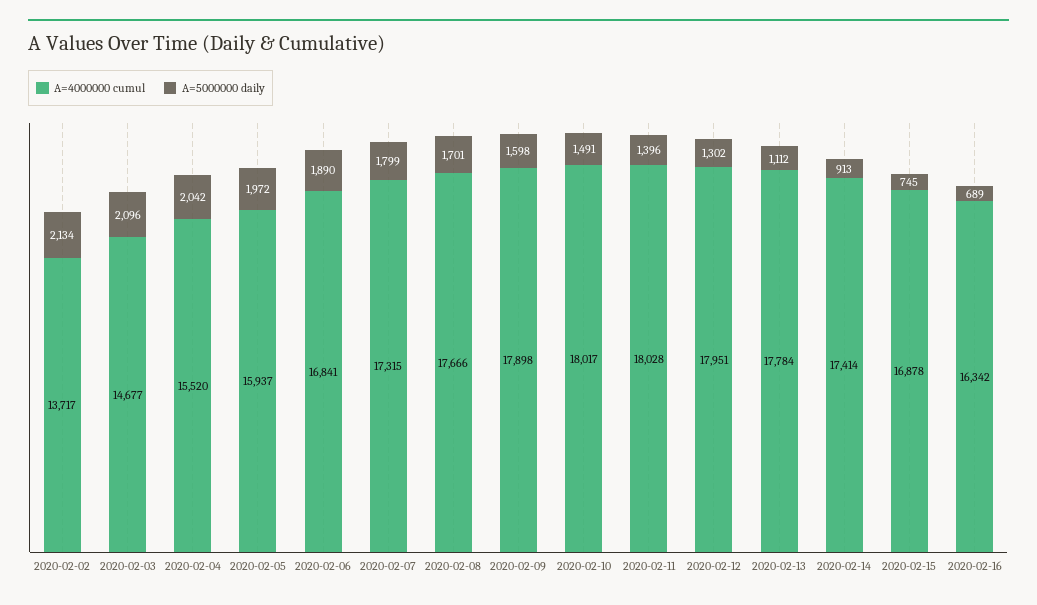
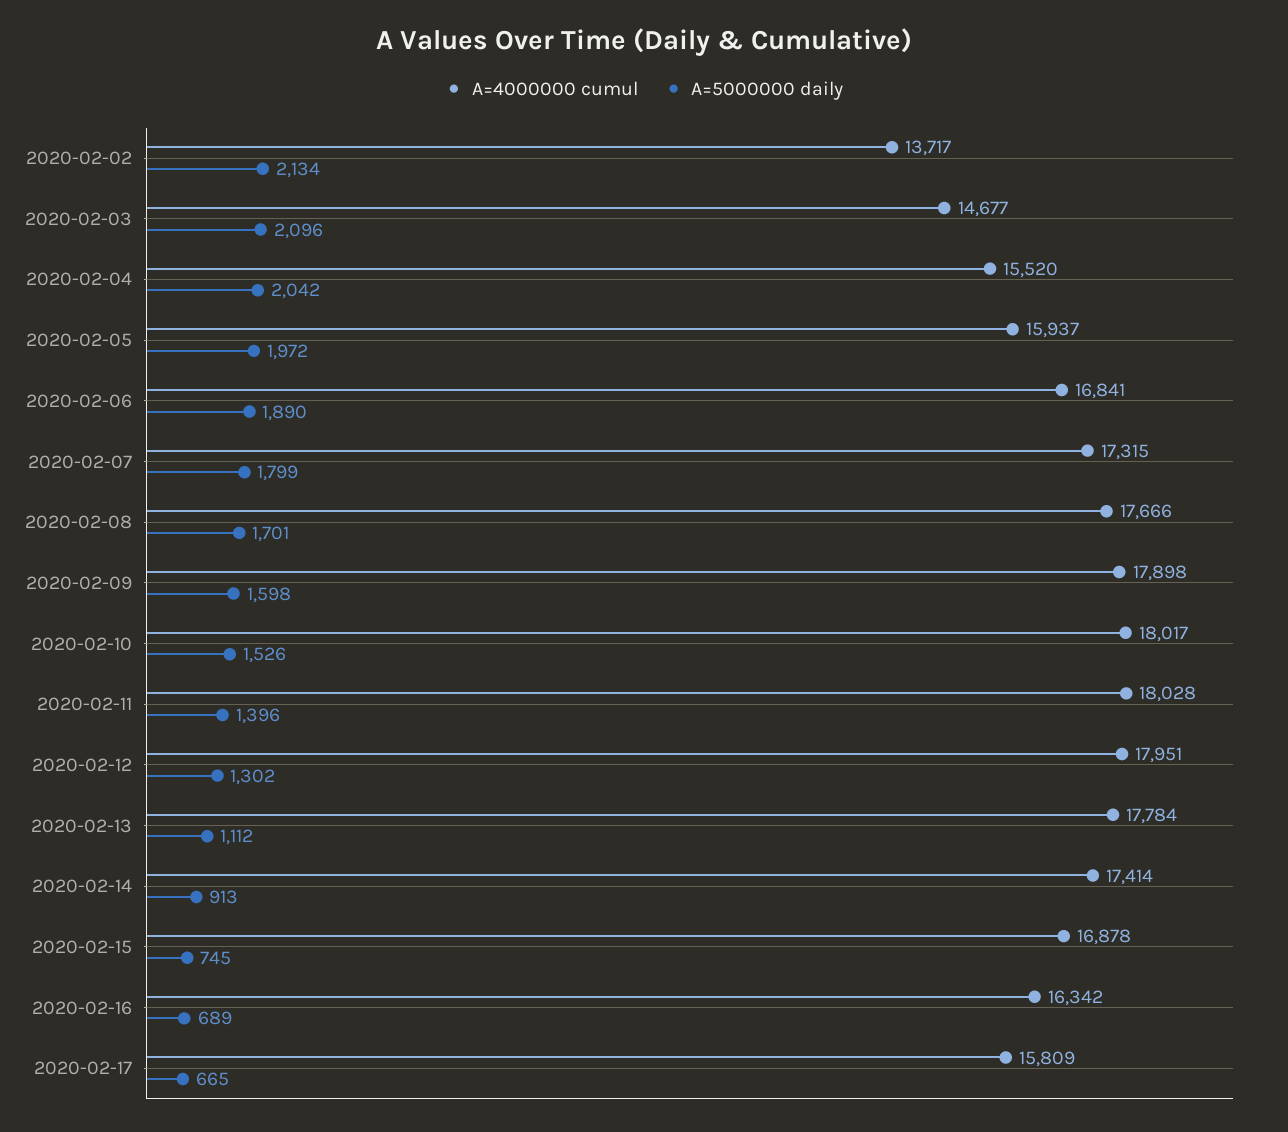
A=5000000 daily, 2020-02-10: 1491 -> 1526
A=4000000 cumul, 2020-02-17: none -> 15809
A=5000000 daily, 2020-02-17: none -> 665

